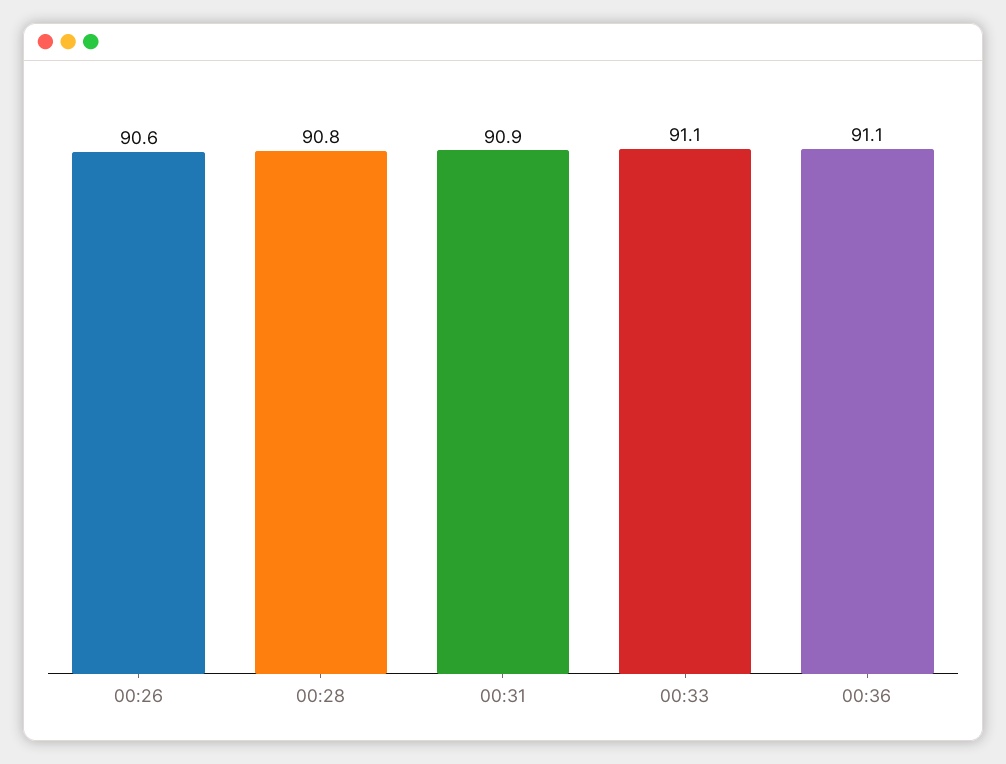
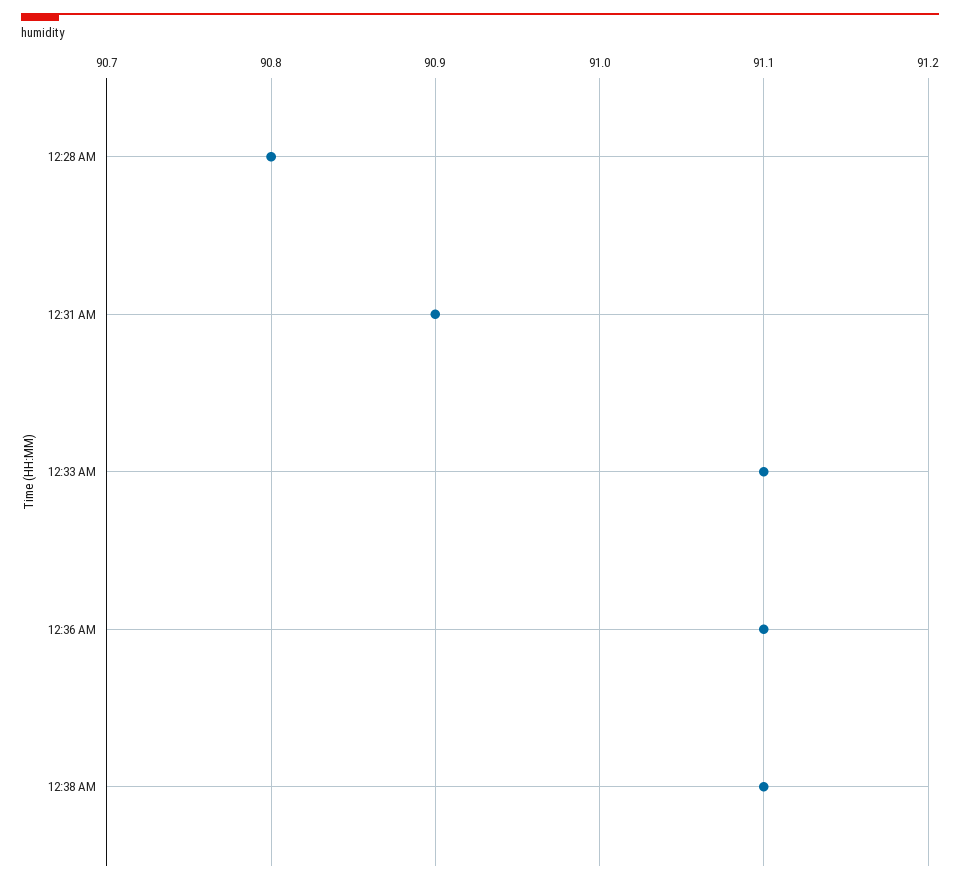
00:26: 90.6 -> none
12:38 AM: none -> 91.1

